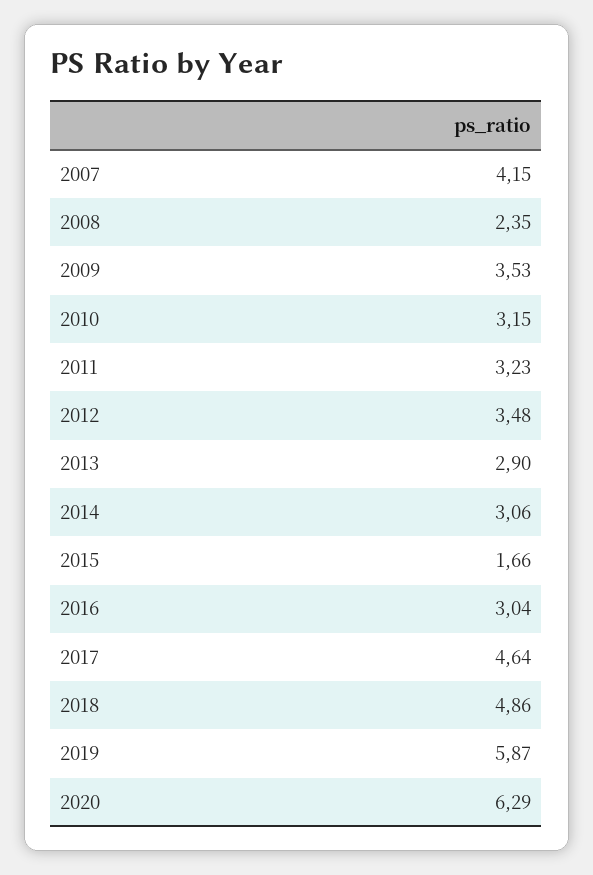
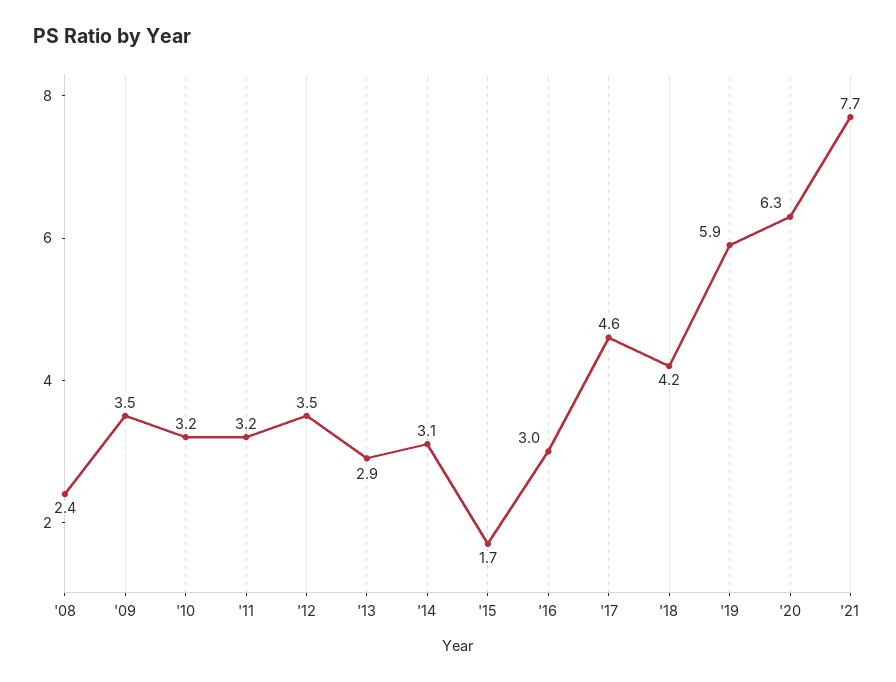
2007: 4.15 -> none
2018: 4.86 -> 4.2
'21: none -> 7.7

